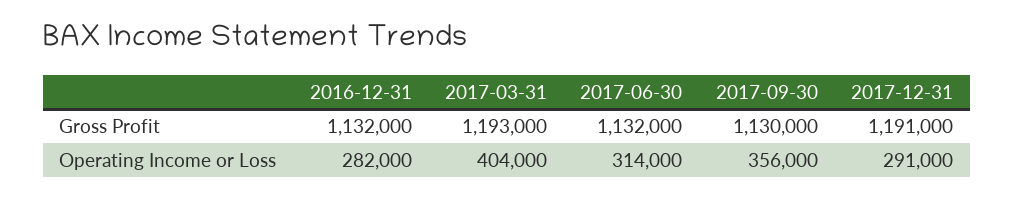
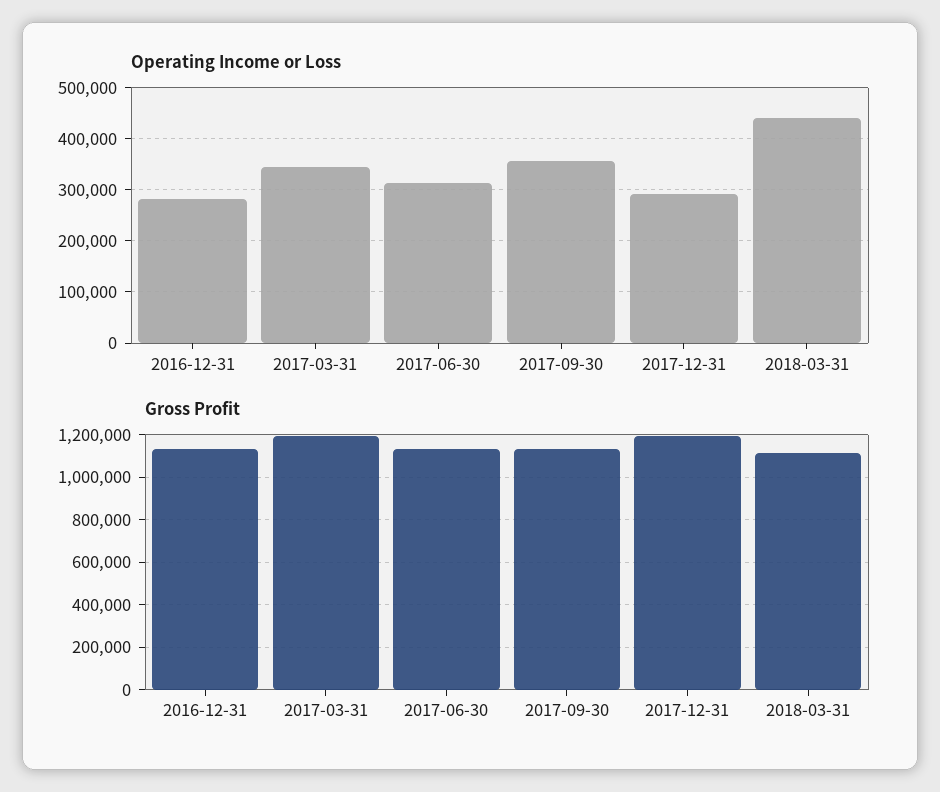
Operating Income or Loss, 2017-03-31: 404000 -> 340000
Operating Income or Loss, 2018-03-31: none -> 440000
Gross Profit, 2018-03-31: none -> 1100000

